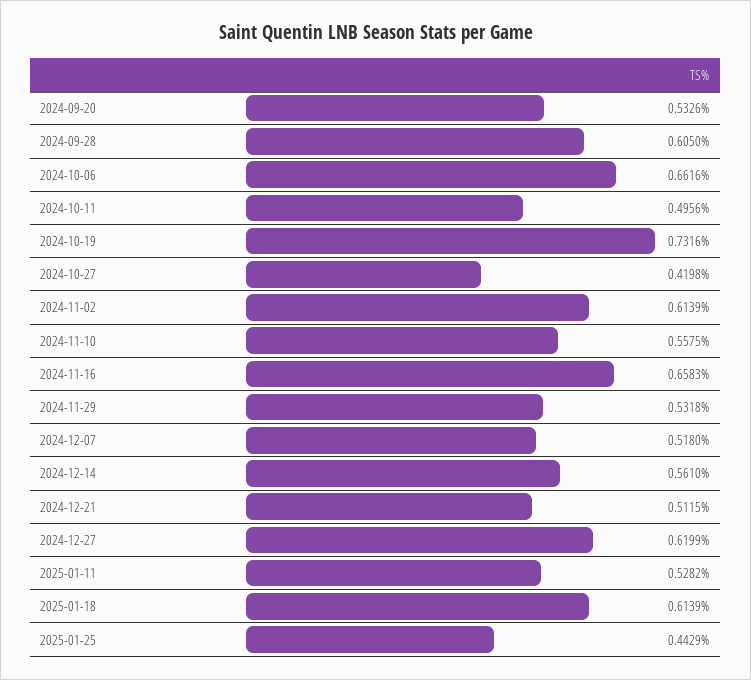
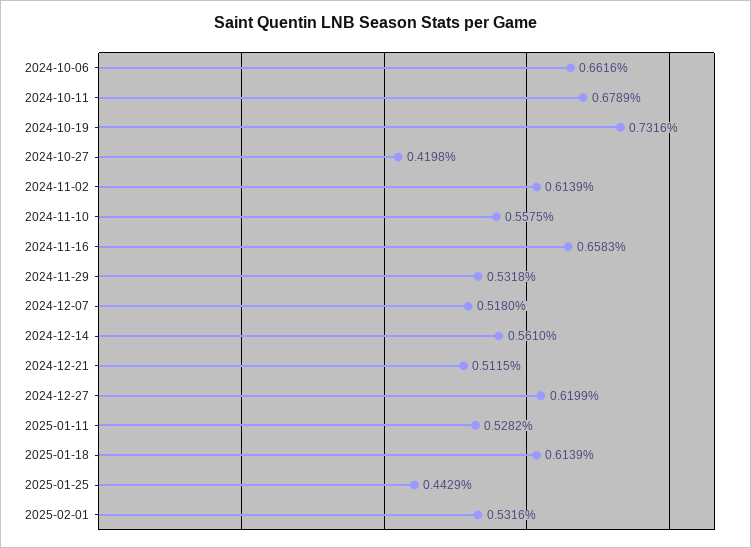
2024-09-20: 0.5326 -> none
2024-09-28: 0.605 -> none
2024-10-11: 0.4956 -> 0.6789
2025-02-01: none -> 0.5316

